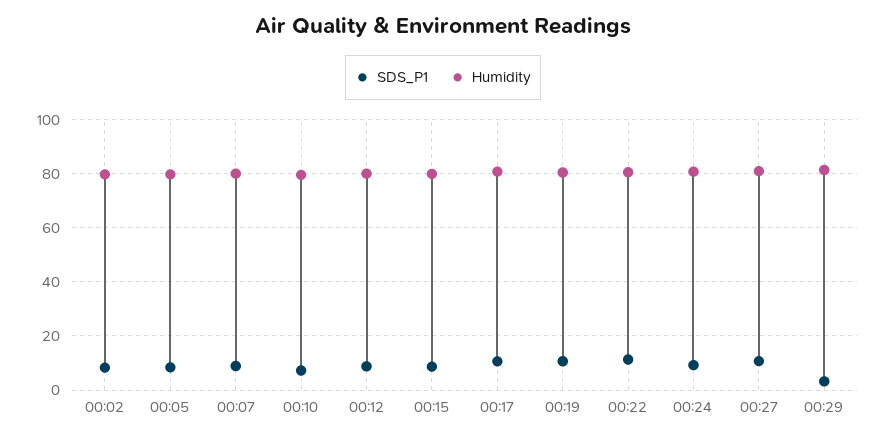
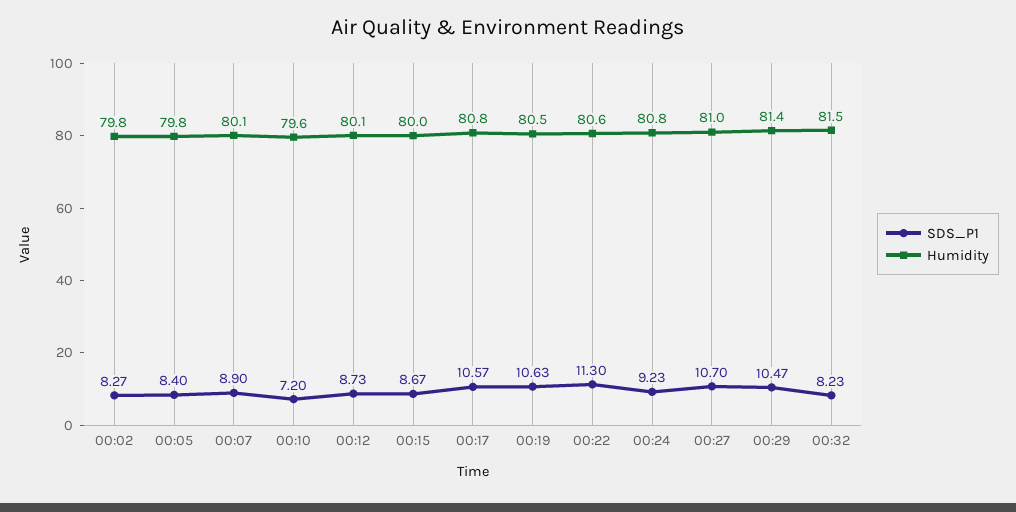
SDS_P1, 00:29: 2.5 -> 10.47
SDS_P1, 00:32: none -> 8.23
Humidity, 00:32: none -> 81.5

